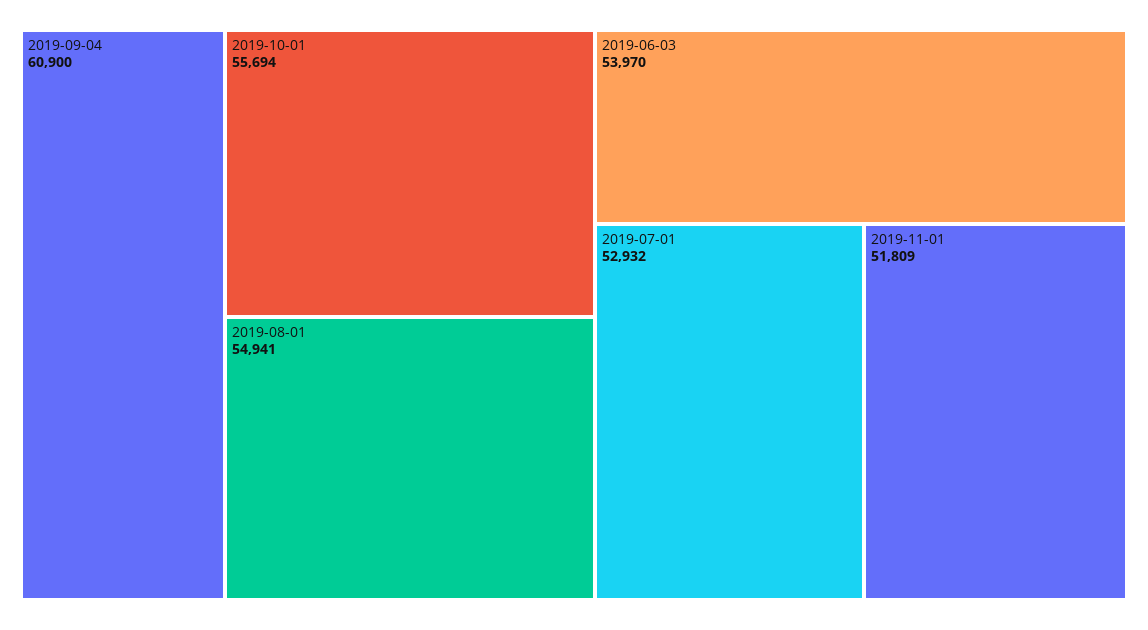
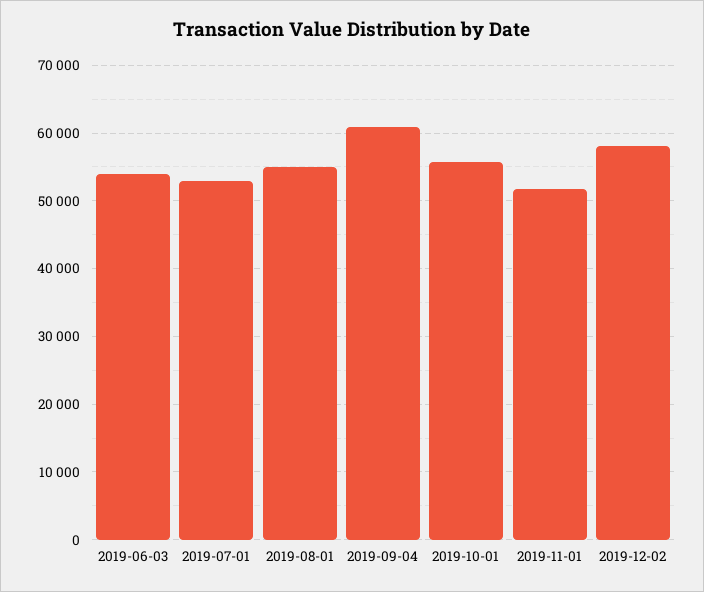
2019-12-02: none -> 58000

